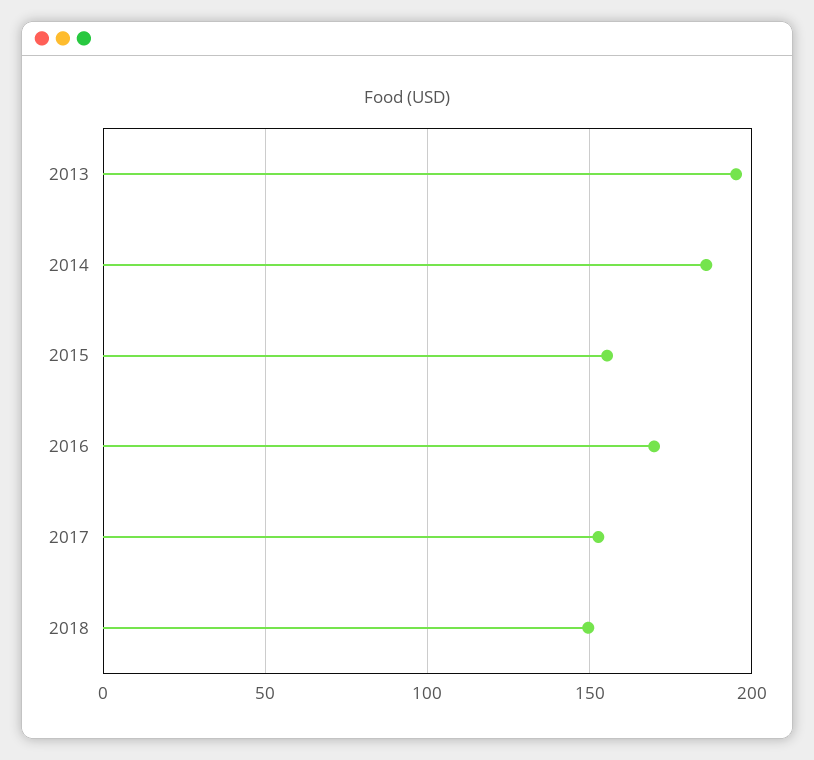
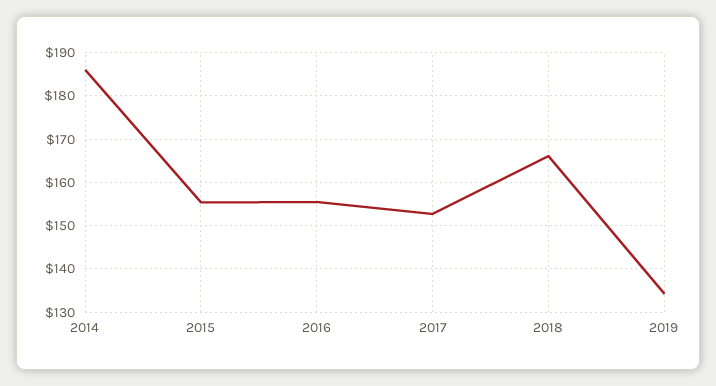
2013: 195 -> none
2016: 170 -> 156
2018: 150 -> 166
2019: none -> 134

